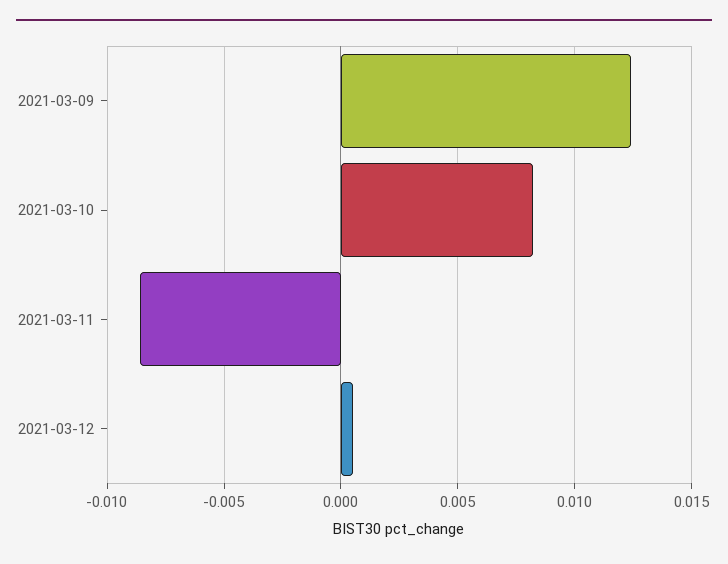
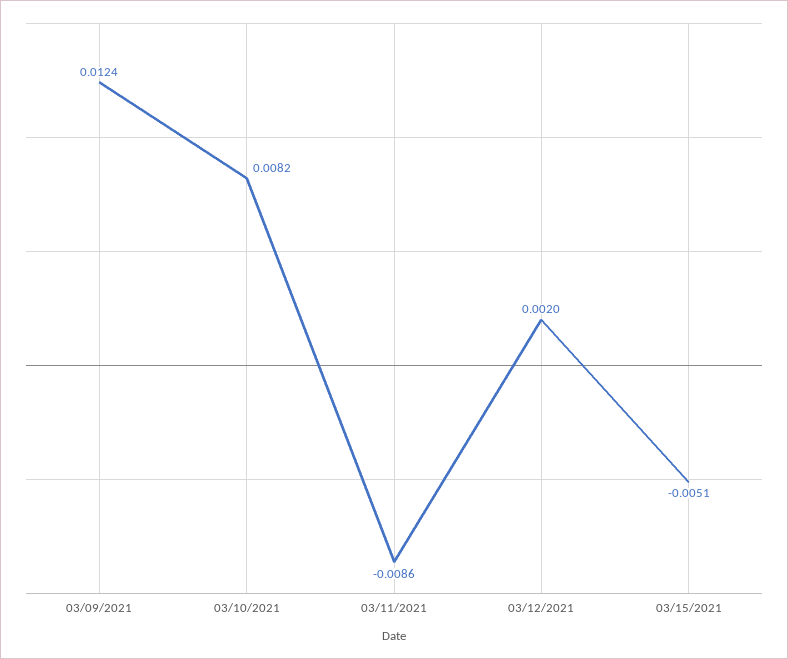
2021-03-12: 0.0005 -> 0.002
03/15/2021: none -> -0.0051

